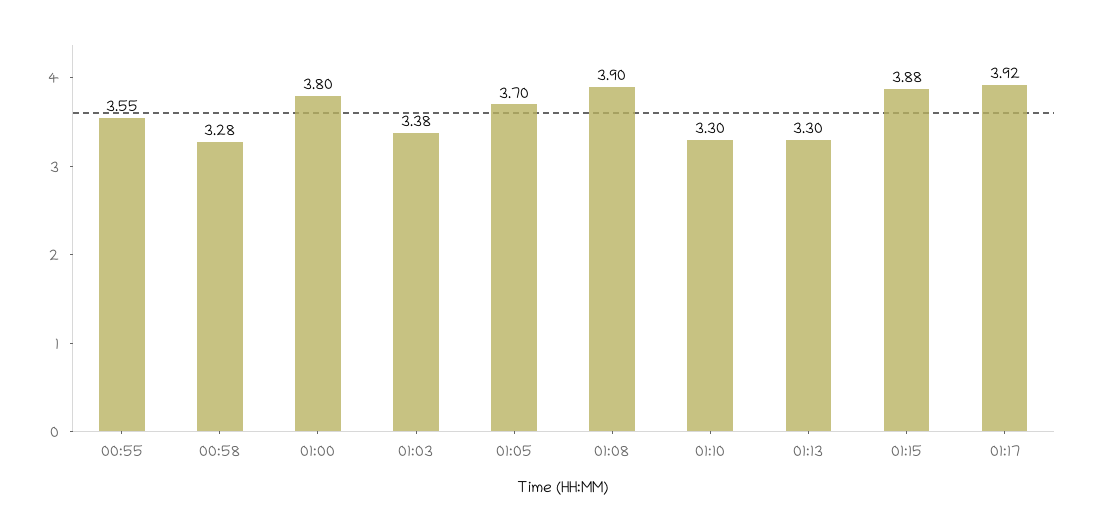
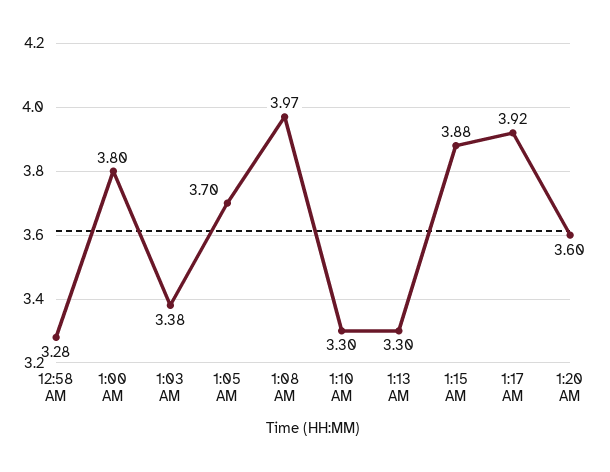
00:55: 3.55 -> none
01:08: 3.9 -> 3.97
1:20 AM: none -> 3.6

